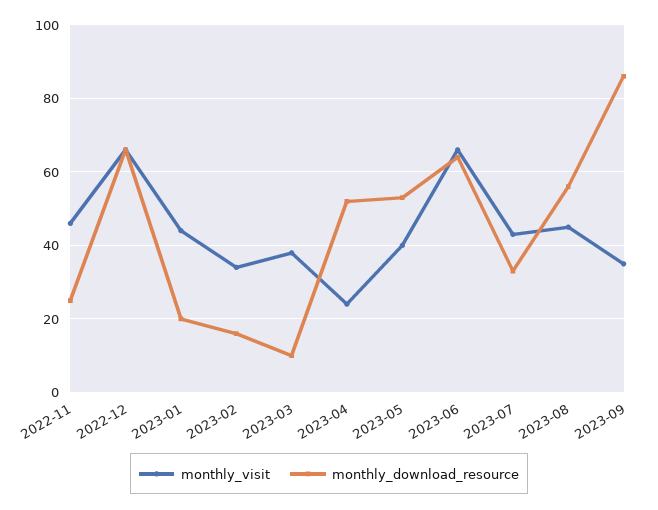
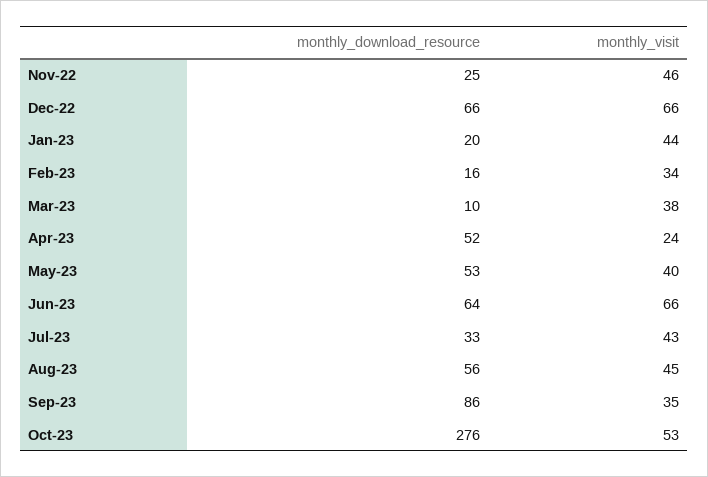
monthly_download_resource, Oct-23: none -> 276
monthly_visit, Oct-23: none -> 53

